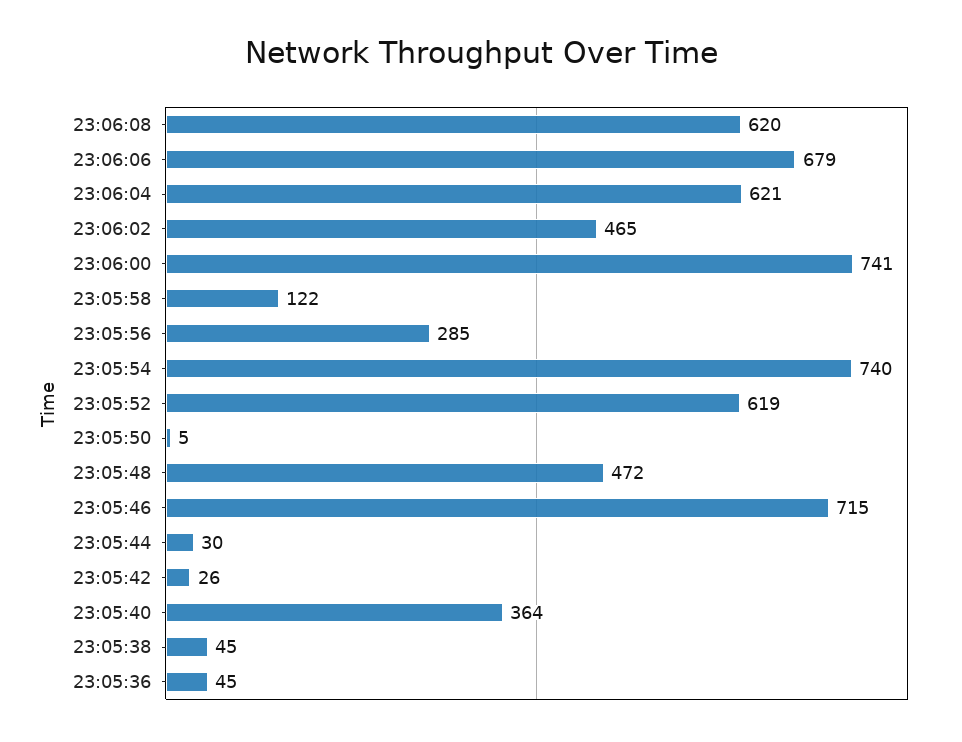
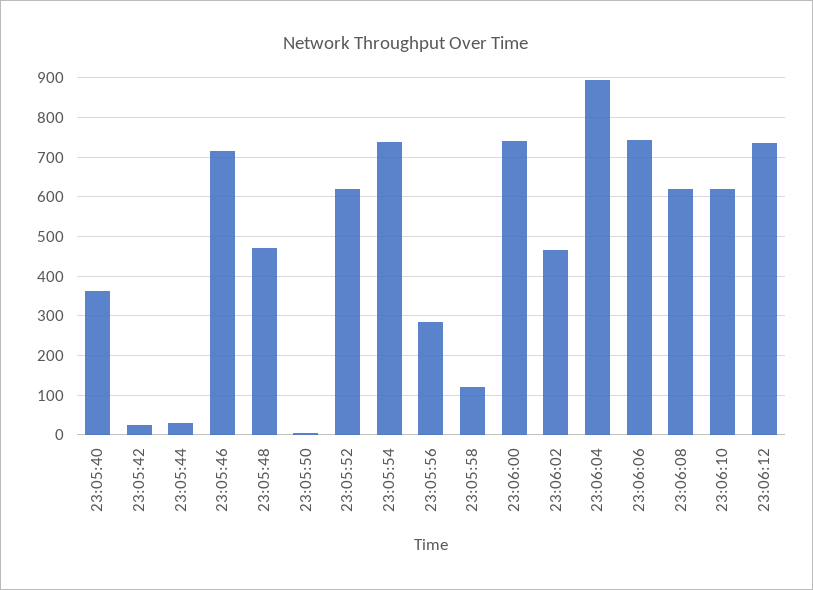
23:06:06: 679 -> 740
23:06:04: 621 -> 900
23:05:38: 45 -> none
23:05:36: 45 -> none
23:06:10: none -> 620
23:06:12: none -> 740

